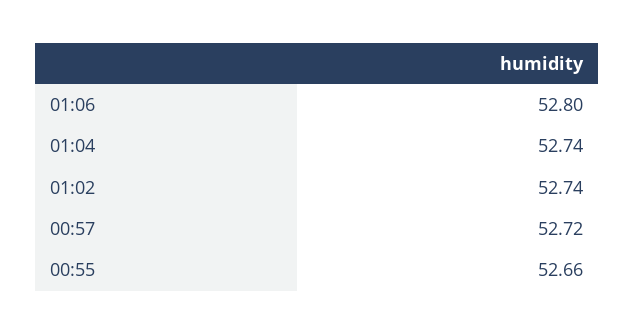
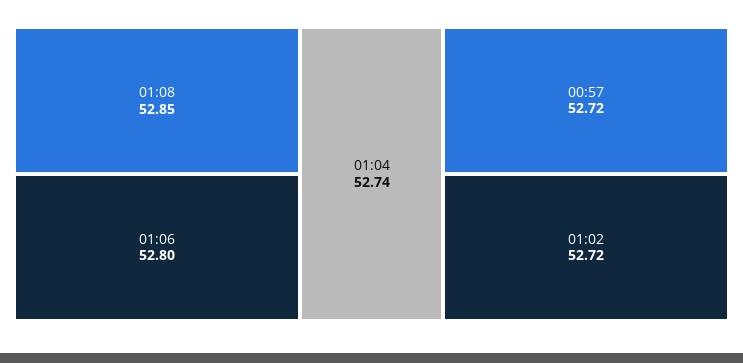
01:02: 52.74 -> 52.72
00:55: 52.66 -> none
01:08: none -> 52.85

